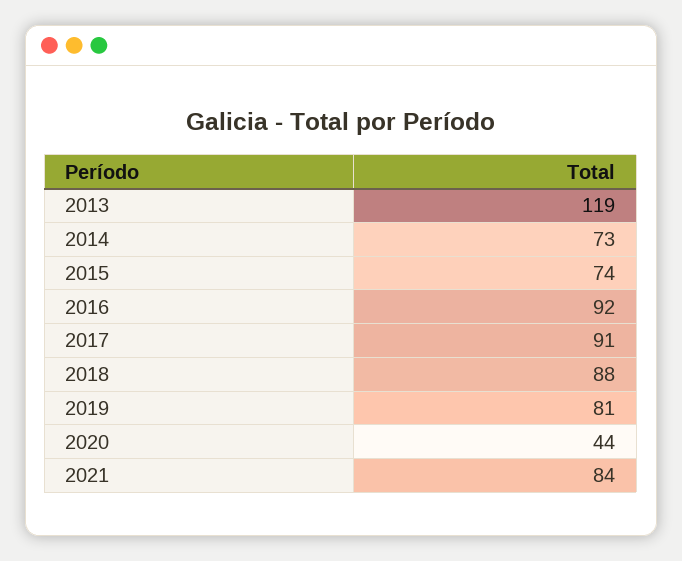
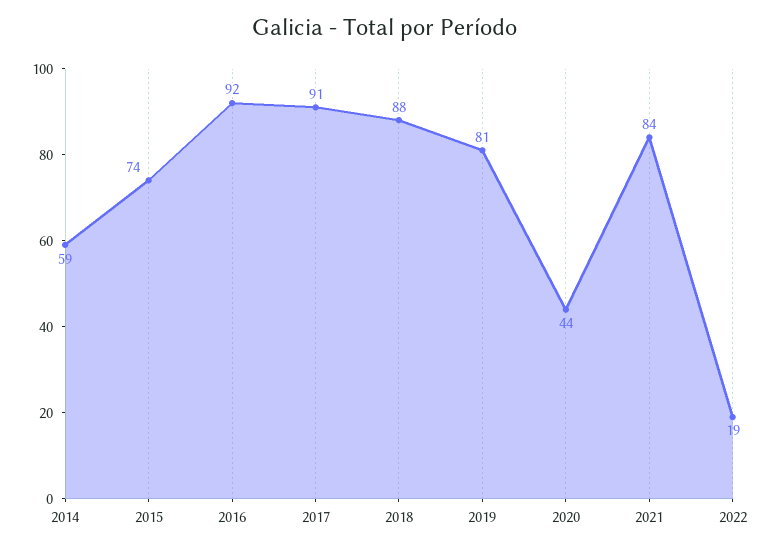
2013: 119 -> none
2014: 73 -> 59
2022: none -> 19

